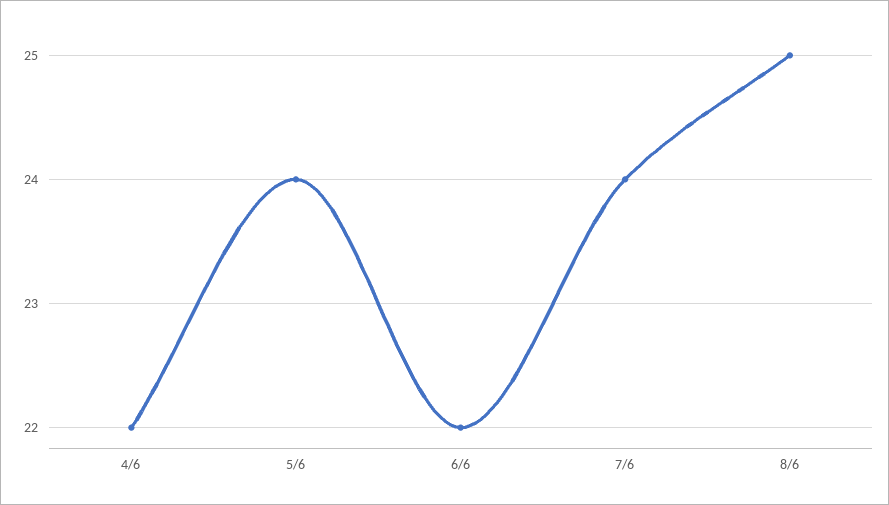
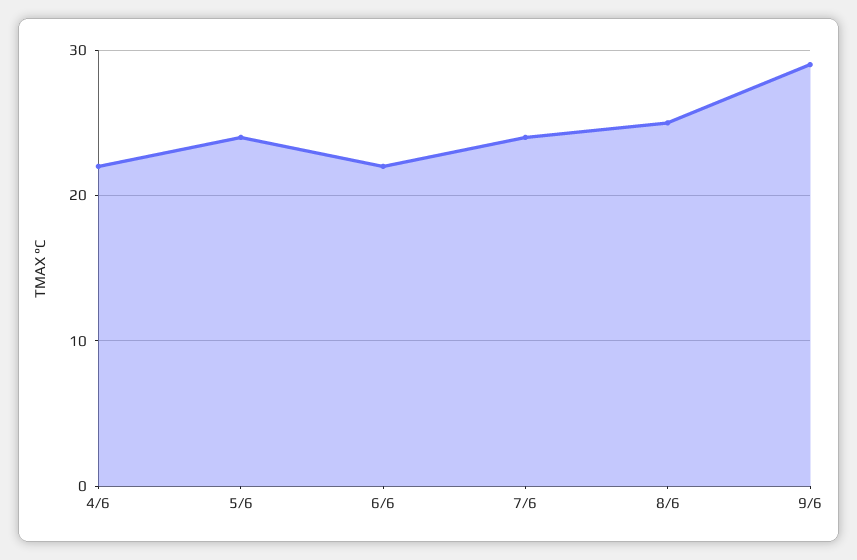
9/6: none -> 29

